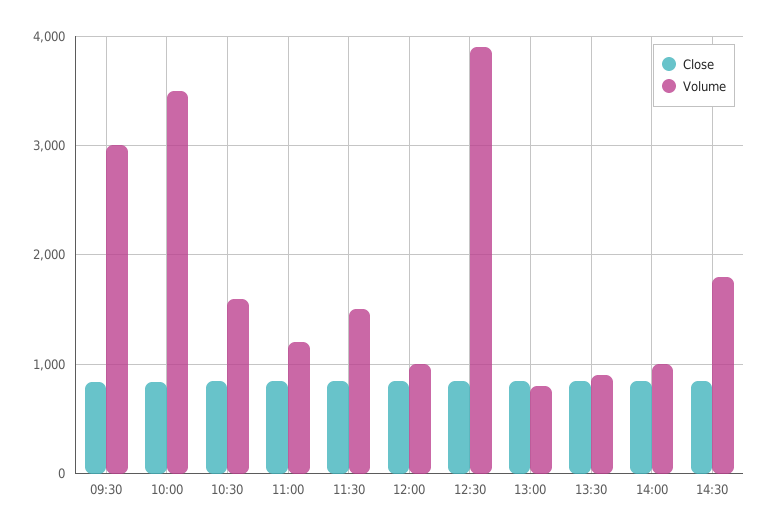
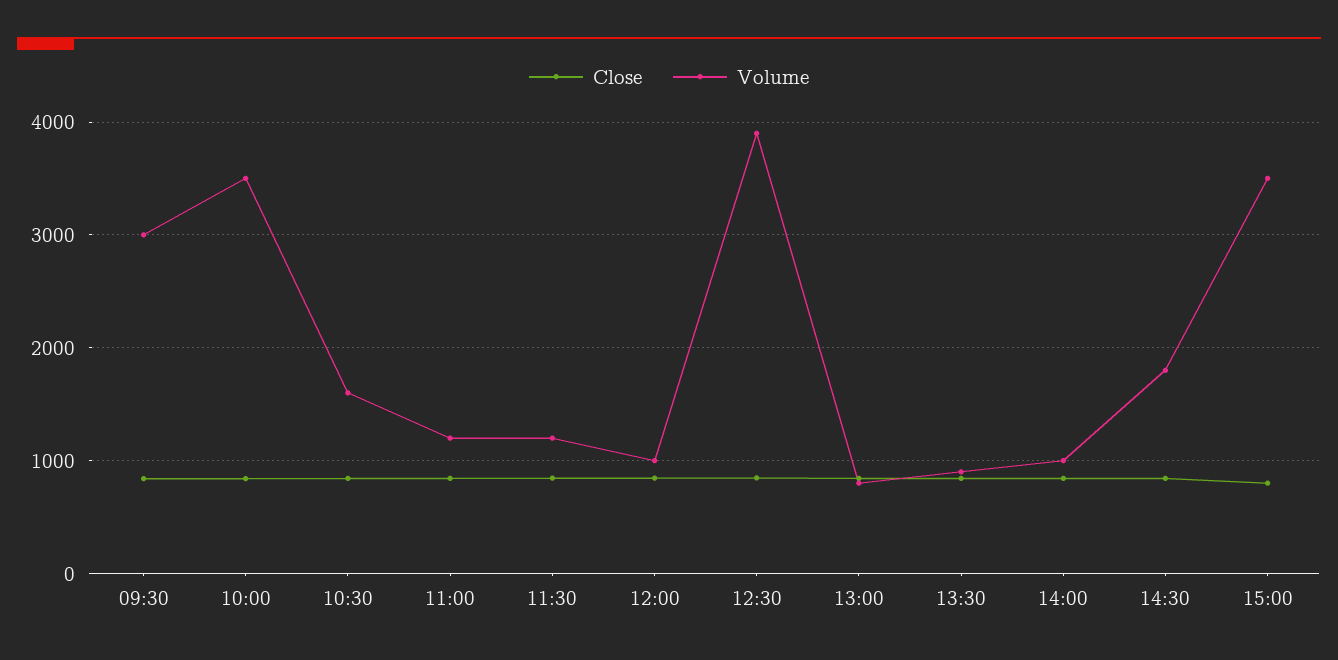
Volume, 11:30: 1500 -> 1200
Close, 15:00: none -> 800
Volume, 15:00: none -> 3500

